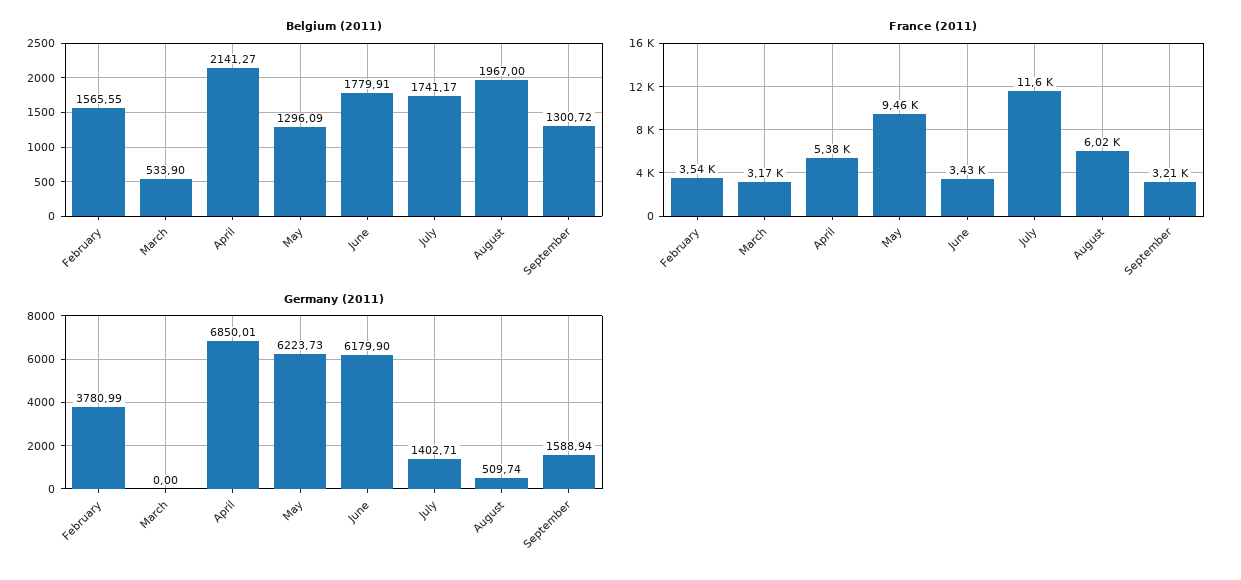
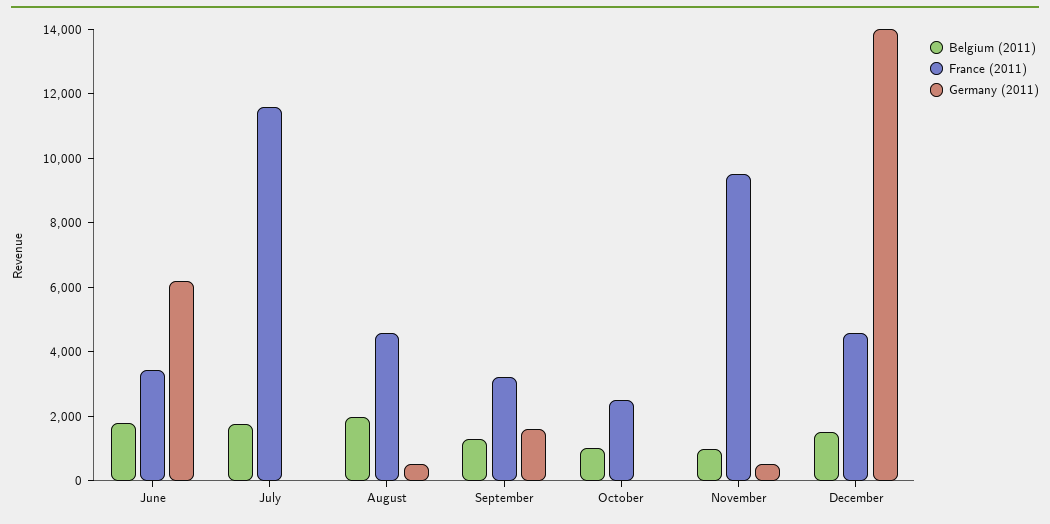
Belgium (2011), February: 1565.55 -> none
Belgium (2011), March: 533.9 -> none
Belgium (2011), April: 2141.27 -> none
Belgium (2011), May: 1296.09 -> none
France (2011), February: 3540 -> none
France (2011), March: 3170 -> none
France (2011), April: 5380 -> none
France (2011), May: 9460 -> none
France (2011), August: 6020 -> 4500
Germany (2011), February: 3780.99 -> none
Germany (2011), March: 0 -> none
Germany (2011), April: 6850.01 -> none
Germany (2011), May: 6223.73 -> none
Germany (2011), July: 1402.71 -> 0
Belgium (2011), October: none -> 1000
France (2011), October: none -> 2500
Germany (2011), October: none -> 0
Belgium (2011), November: none -> 1000
France (2011), November: none -> 9500
Germany (2011), November: none -> 500
Belgium (2011), December: none -> 1500
France (2011), December: none -> 4500
Germany (2011), December: none -> 14000

